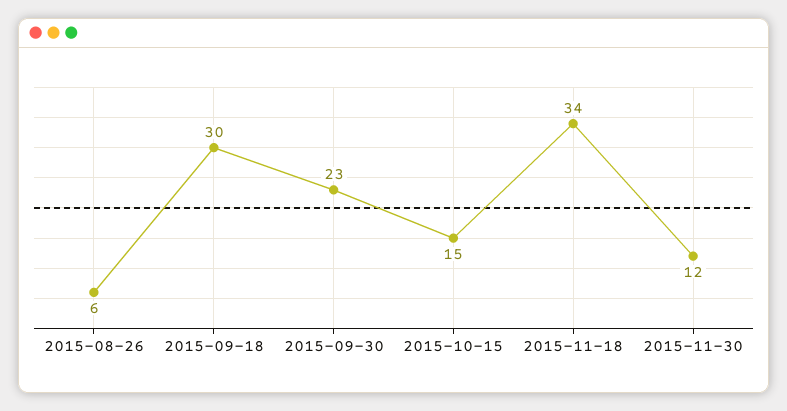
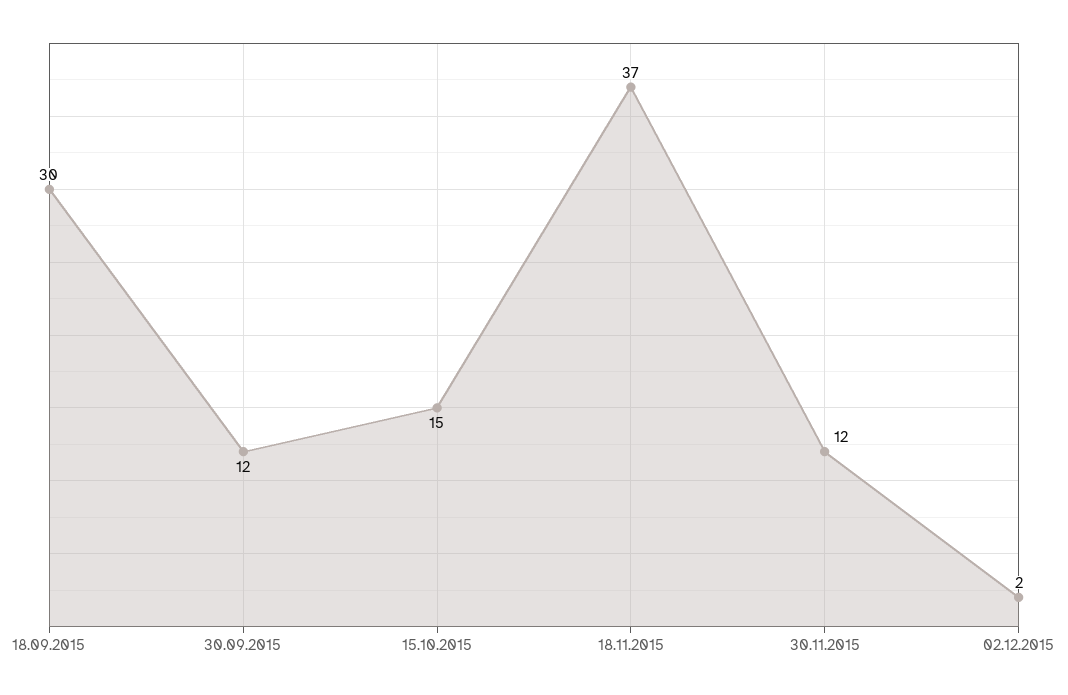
2015-08-26: 6 -> none
2015-09-30: 23 -> 12
2015-11-18: 34 -> 37
02.12.2015: none -> 2

